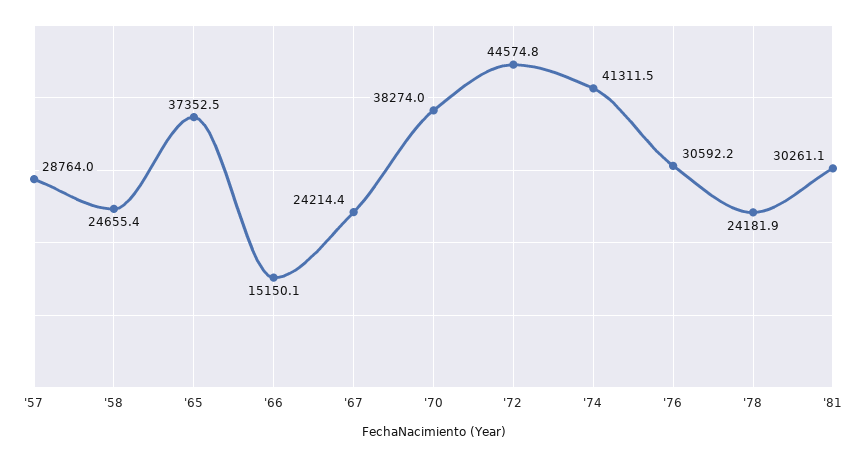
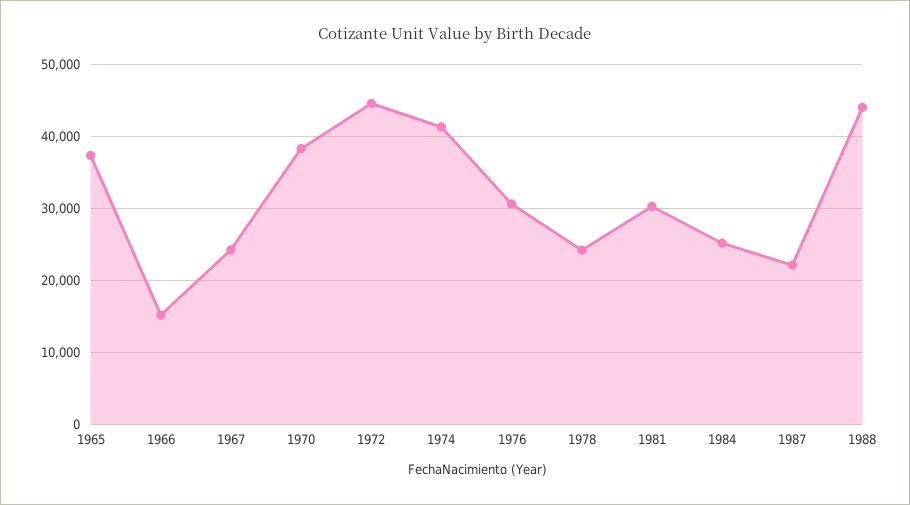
'57: 28764 -> none
'58: 24655.4 -> none
1984: none -> 25000
1987: none -> 22000
1988: none -> 44000

